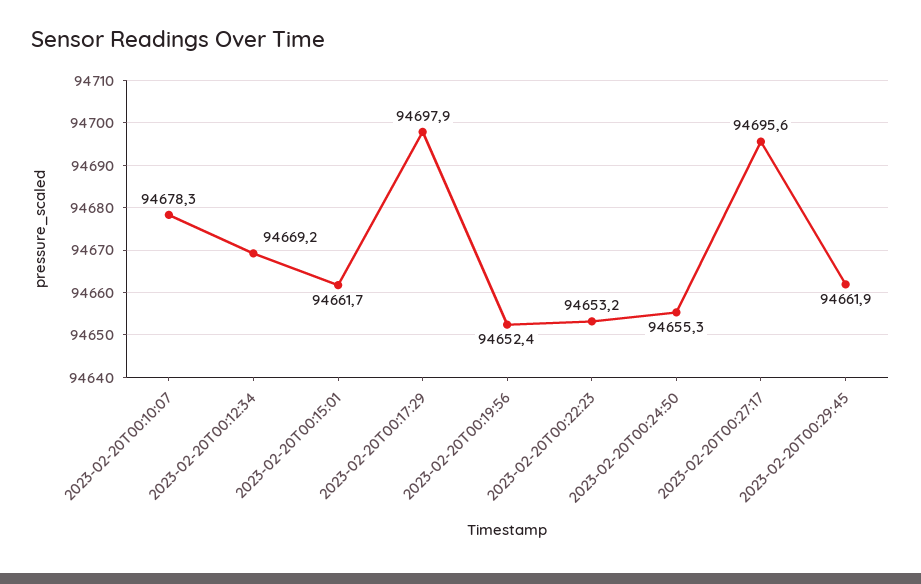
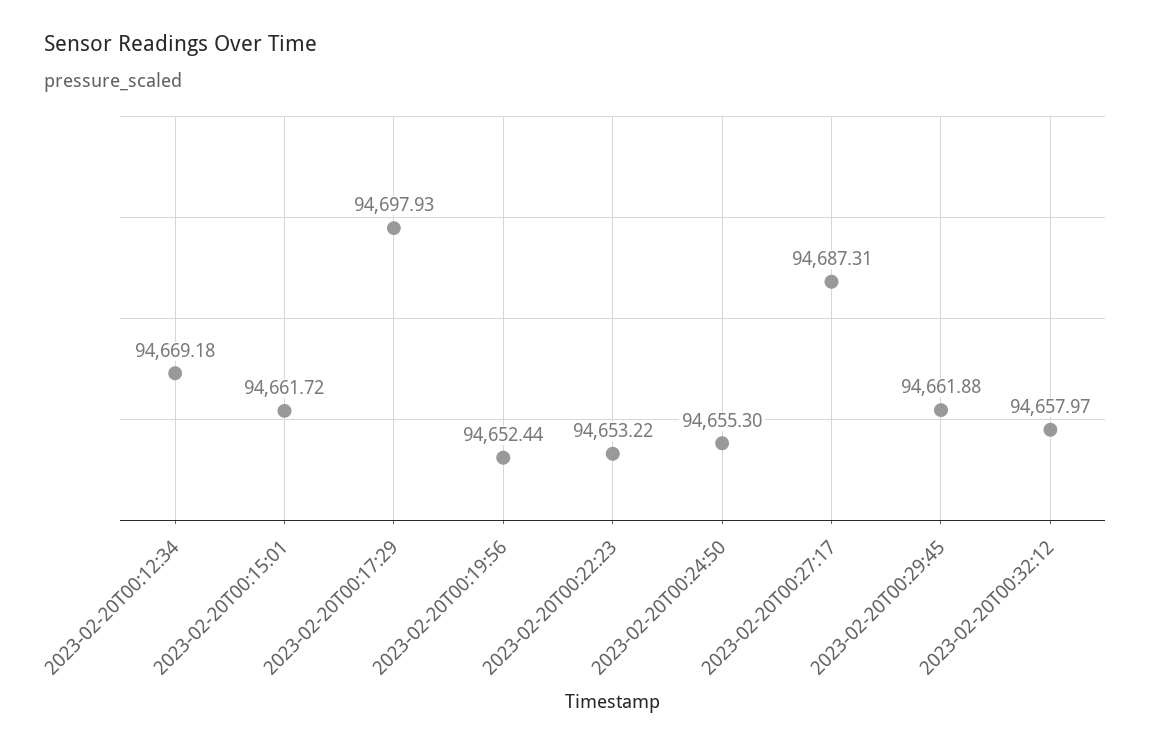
2023-02-20T00:10:07: 94678.3 -> none
2023-02-20T00:27:17: 94695.6 -> 94687.31
2023-02-20T00:32:12: none -> 94657.97

